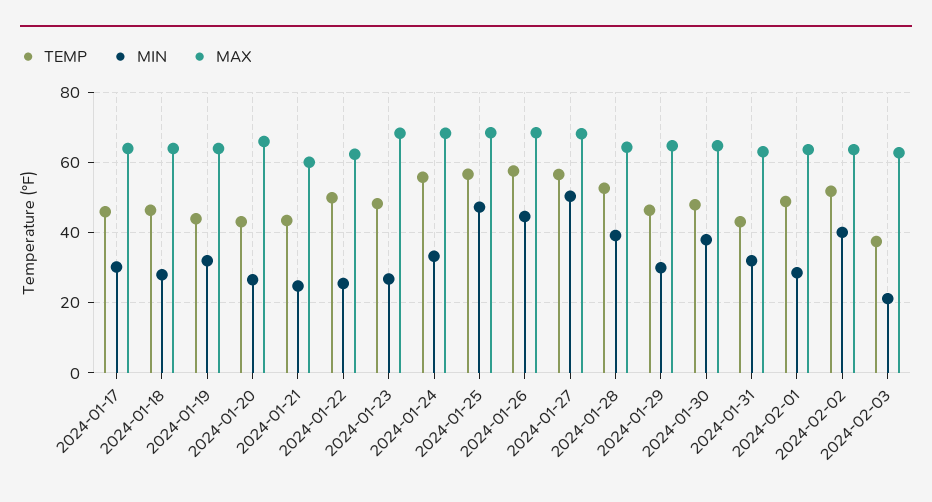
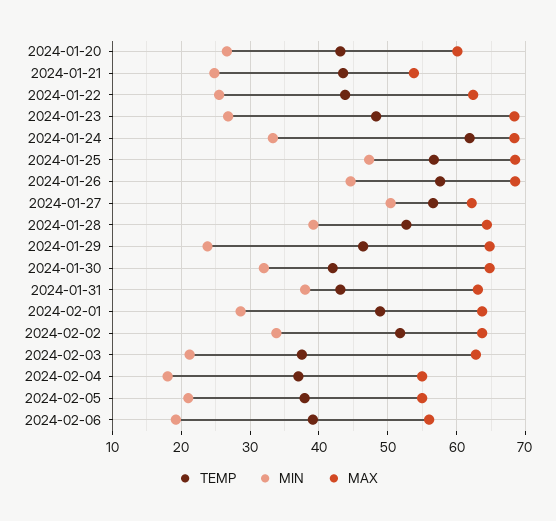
TEMP, 2024-01-17: 46 -> none
MIN, 2024-01-17: 30 -> none
MAX, 2024-01-17: 64 -> none
TEMP, 2024-01-18: 46 -> none
MIN, 2024-01-18: 28 -> none
MAX, 2024-01-18: 64 -> none
TEMP, 2024-01-19: 44 -> none
MIN, 2024-01-19: 32 -> none
MAX, 2024-01-19: 64 -> none
MAX, 2024-01-20: 66 -> 60
MAX, 2024-01-21: 60 -> 54
TEMP, 2024-01-22: 50 -> 44
TEMP, 2024-01-24: 56 -> 62
MAX, 2024-01-27: 68 -> 62
MIN, 2024-01-29: 30 -> 24
TEMP, 2024-01-30: 48 -> 42
MIN, 2024-01-30: 38 -> 32
MIN, 2024-01-31: 32 -> 38
MIN, 2024-02-02: 40 -> 34
TEMP, 2024-02-04: none -> 37
MIN, 2024-02-04: none -> 18
MAX, 2024-02-04: none -> 55
TEMP, 2024-02-05: none -> 38
MIN, 2024-02-05: none -> 21
MAX, 2024-02-05: none -> 55
TEMP, 2024-02-06: none -> 39
MIN, 2024-02-06: none -> 19
MAX, 2024-02-06: none -> 56

